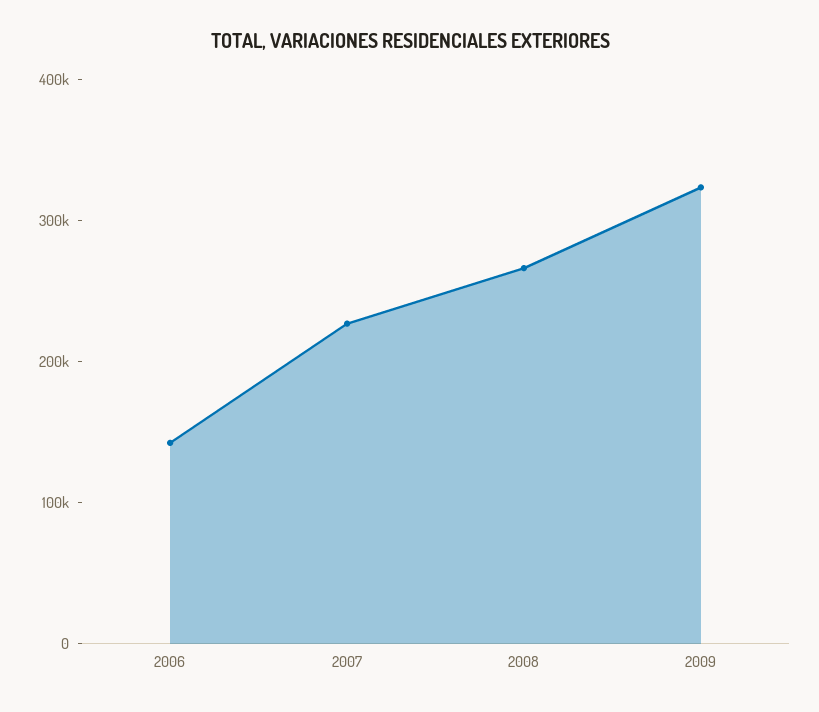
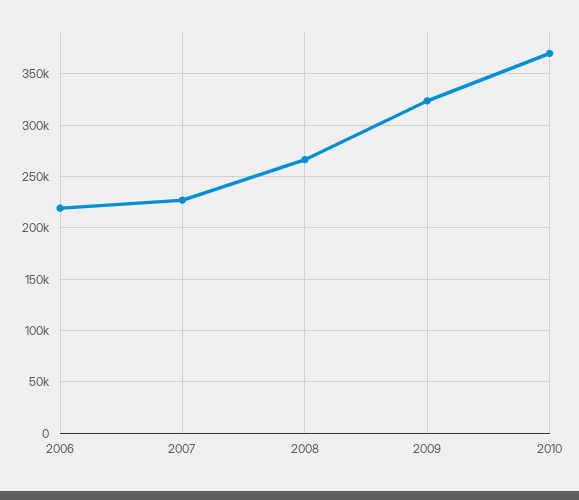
2006: 140000 -> 220000
2010: none -> 370000

